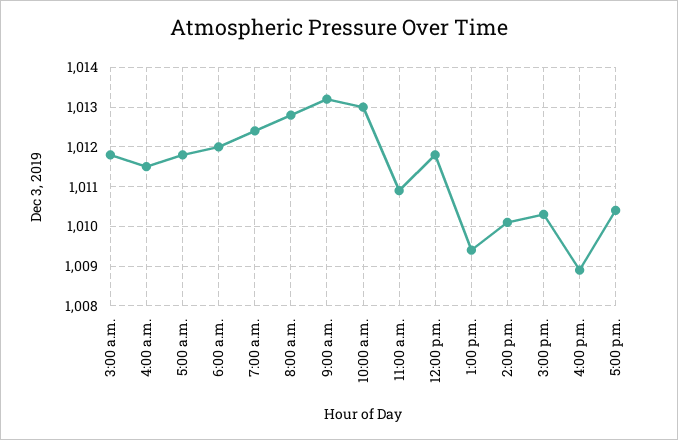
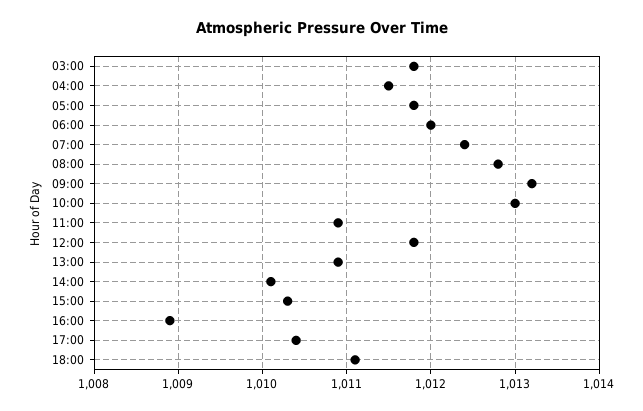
1:00 p.m.: 1009.5 -> 1010.9
18:00: none -> 1011.1

